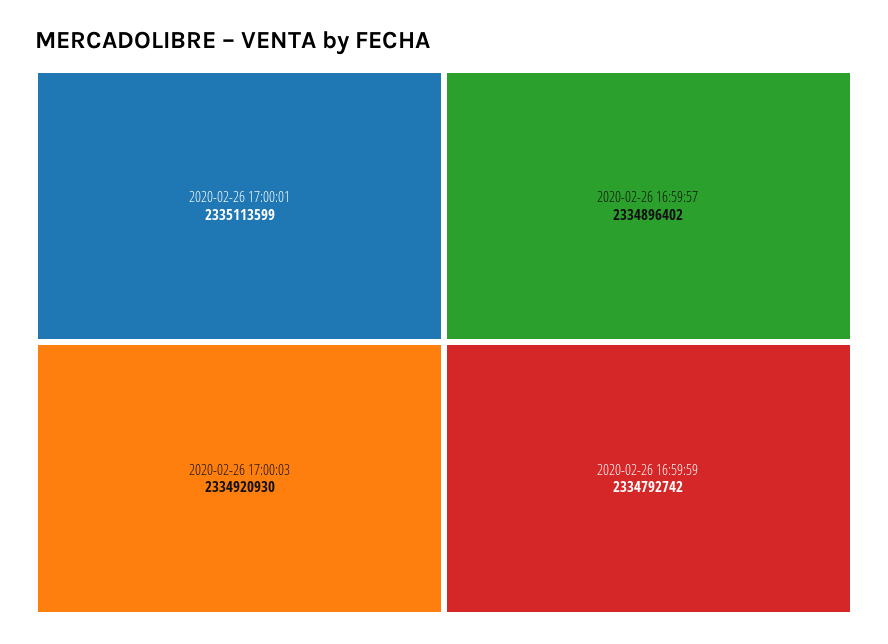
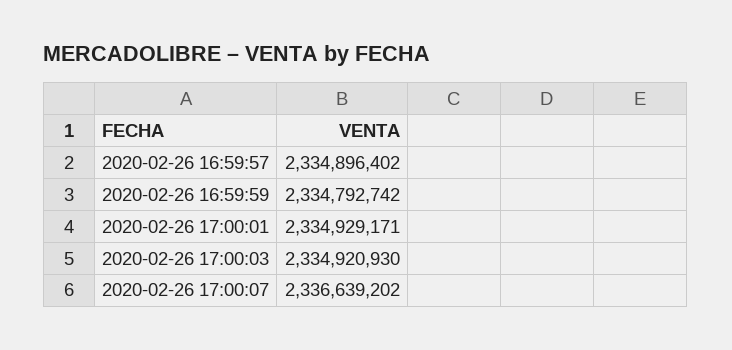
2020-02-26 17:00:01: 2335113599 -> 2334929171
2020-02-26 17:00:07: none -> 2336639202

